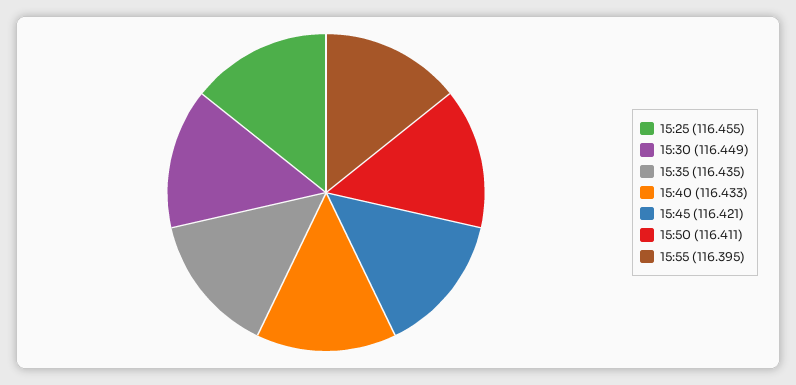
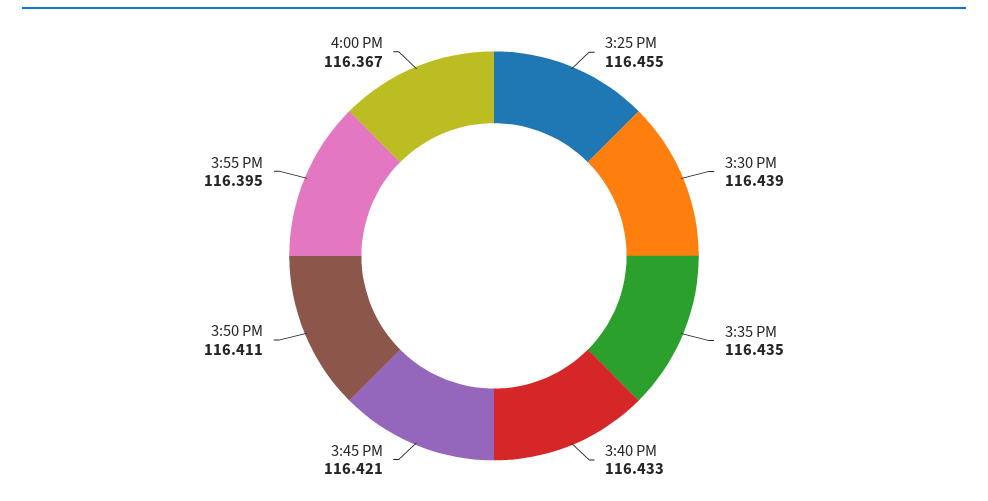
15:30: 116.449 -> 116.439
4:00 PM: none -> 116.367

